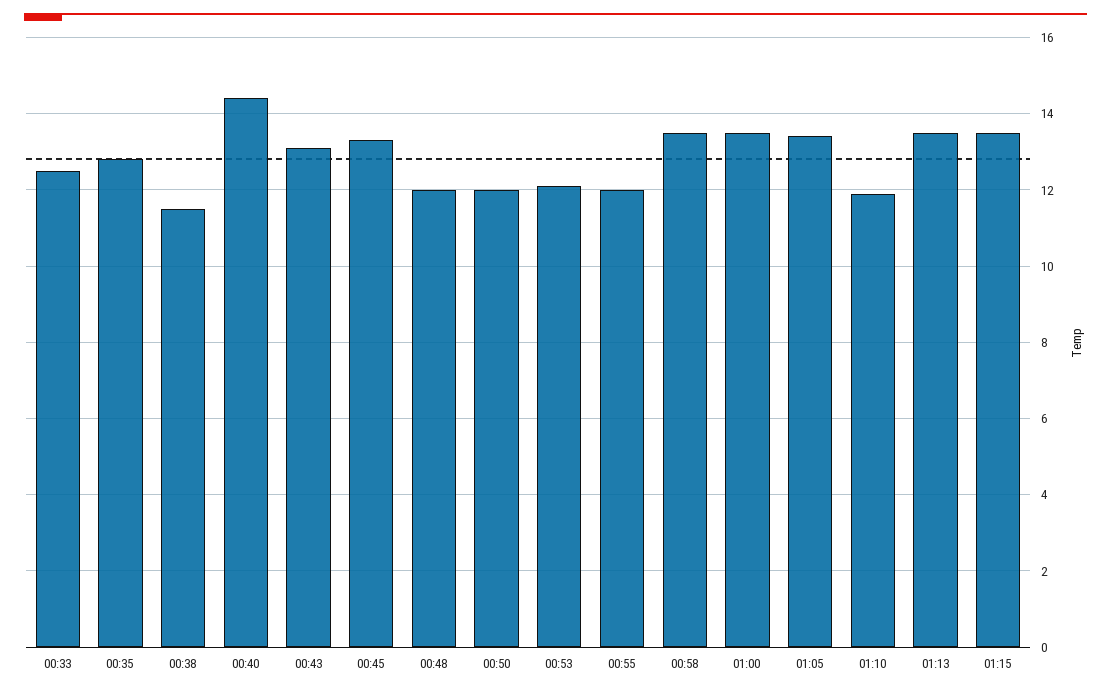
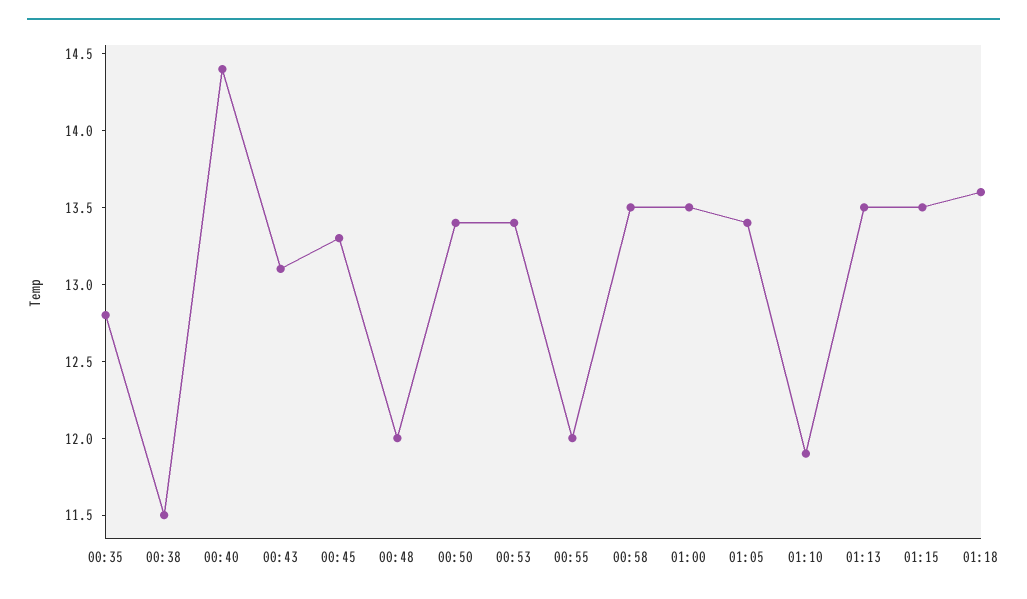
00:33: 12.5 -> none
00:50: 12 -> 13.4
00:53: 12 -> 13.4
01:18: none -> 13.6

